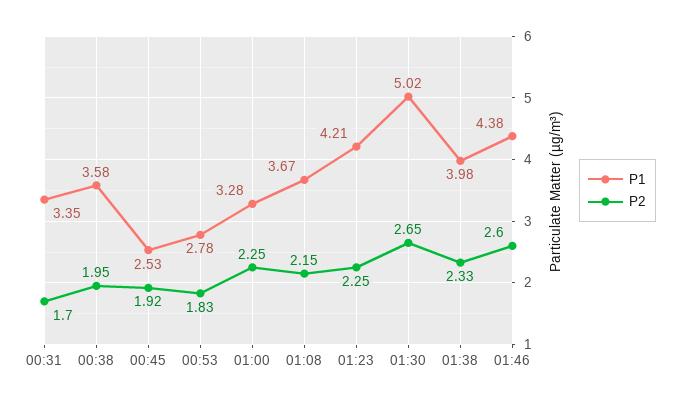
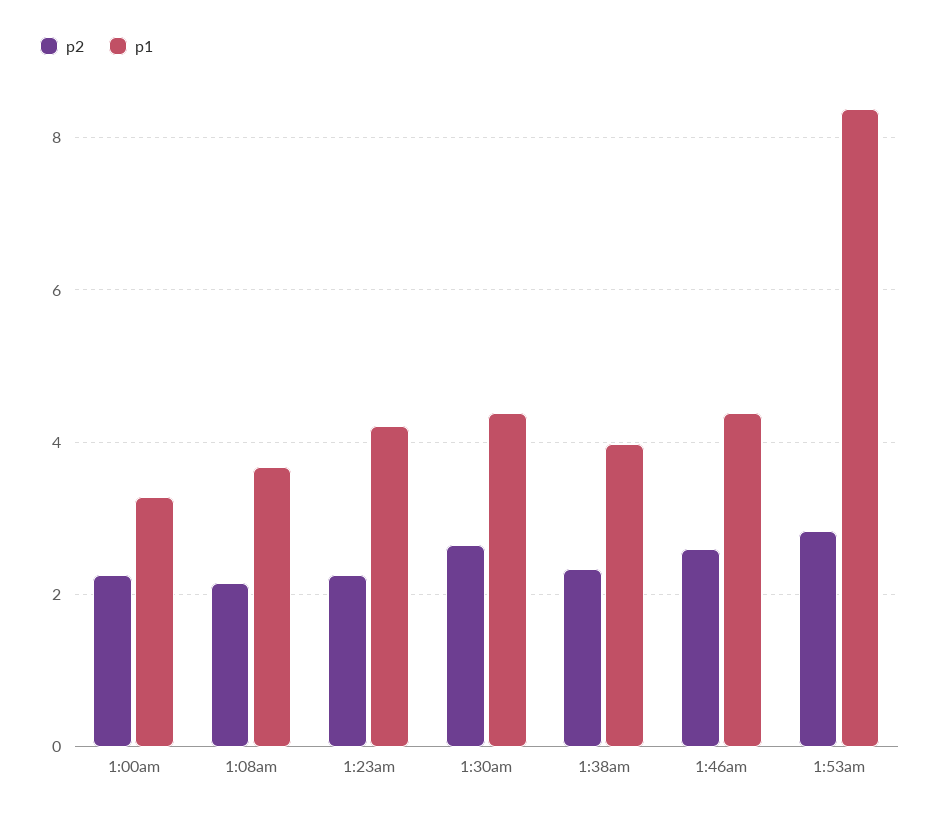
P1, 00:31: 3.35 -> none
P2, 00:31: 1.7 -> none
P1, 00:38: 3.58 -> none
P2, 00:38: 1.95 -> none
P1, 00:45: 2.53 -> none
P2, 00:45: 1.92 -> none
P1, 00:53: 2.78 -> none
P2, 00:53: 1.83 -> none
P1, 01:30: 5.02 -> 4.4
P2, 1:53am: none -> 2.8
P1, 1:53am: none -> 8.4

